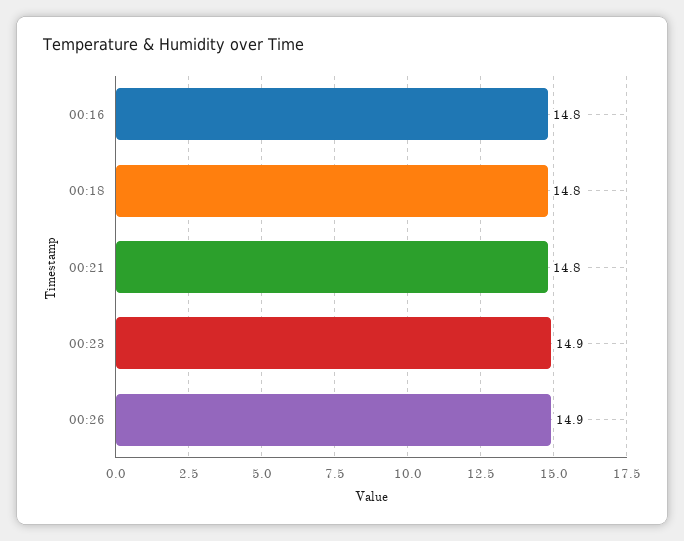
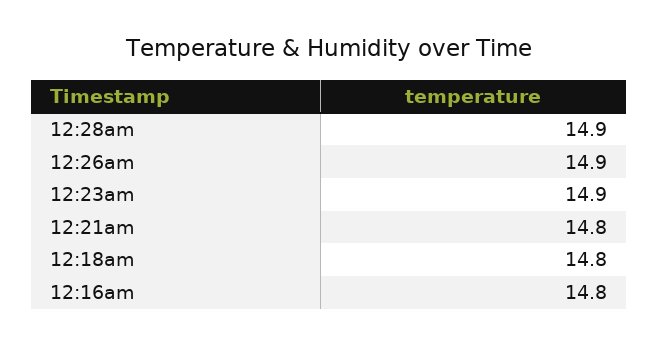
12:28am: none -> 14.9

